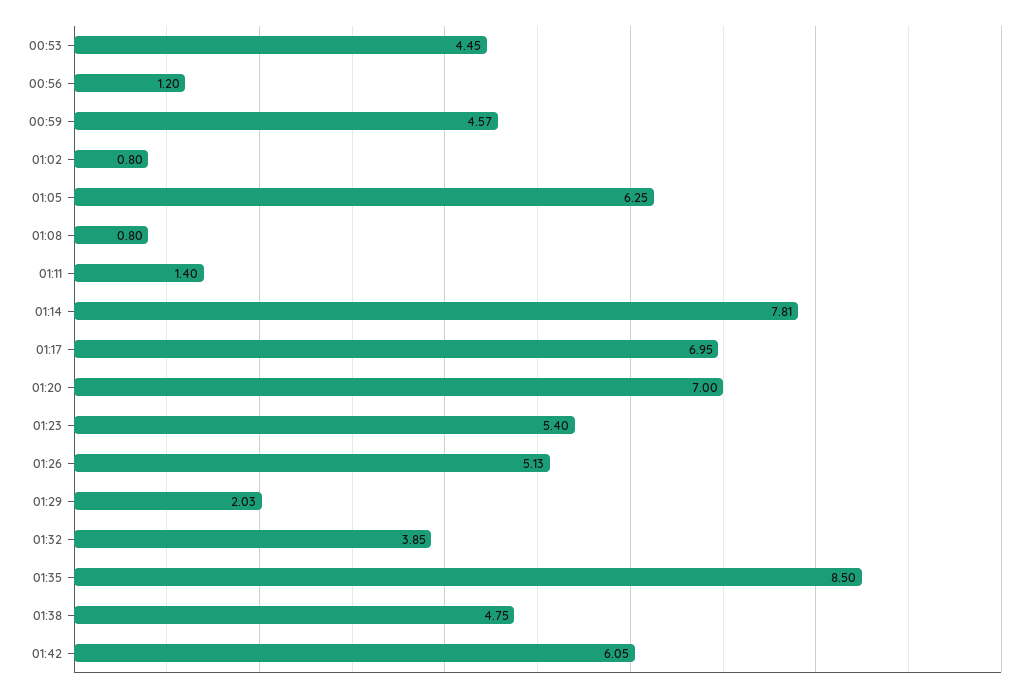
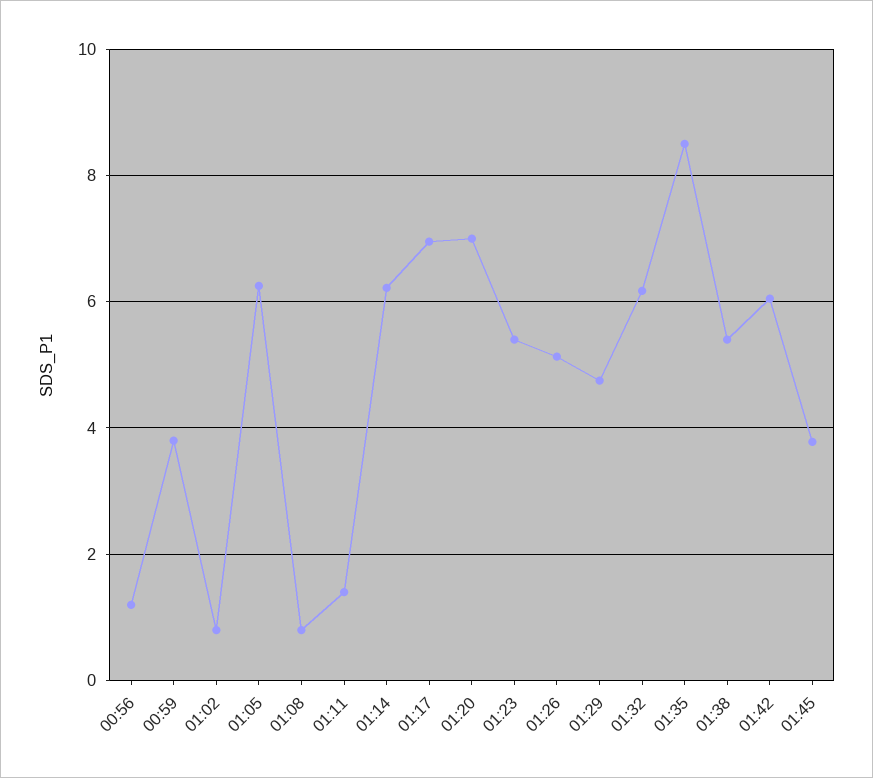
00:53: 4.45 -> none
00:59: 4.57 -> 3.8
01:14: 7.81 -> 6.2
01:29: 2.03 -> 4.8
01:32: 3.85 -> 6.2
01:38: 4.75 -> 5.4
01:45: none -> 3.8

